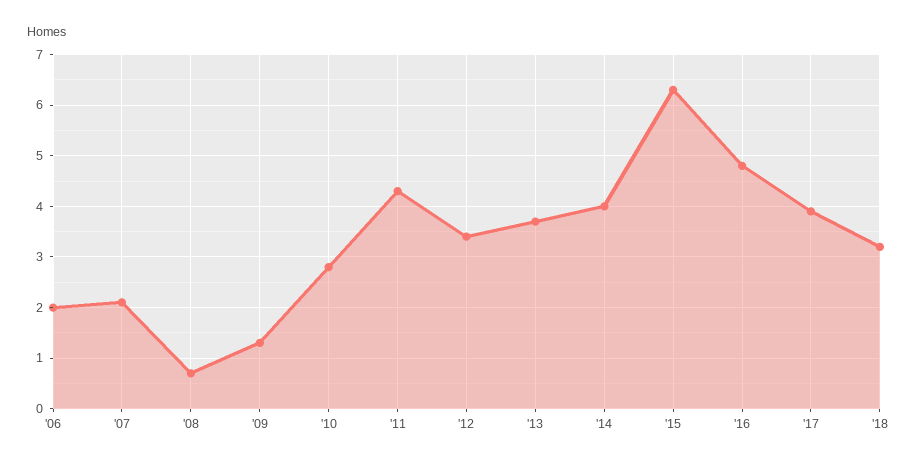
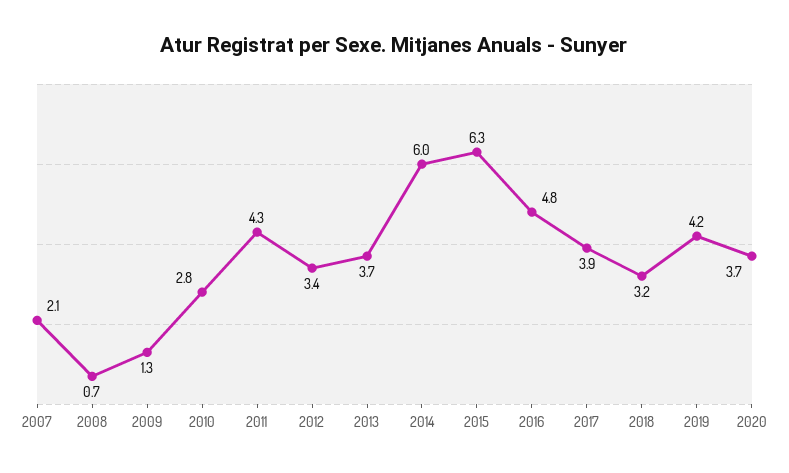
'06: 2 -> none
'14: 4 -> 6
2019: none -> 4.2
2020: none -> 3.7

